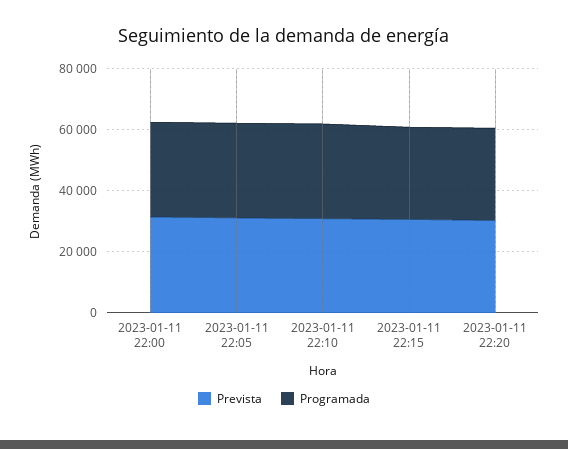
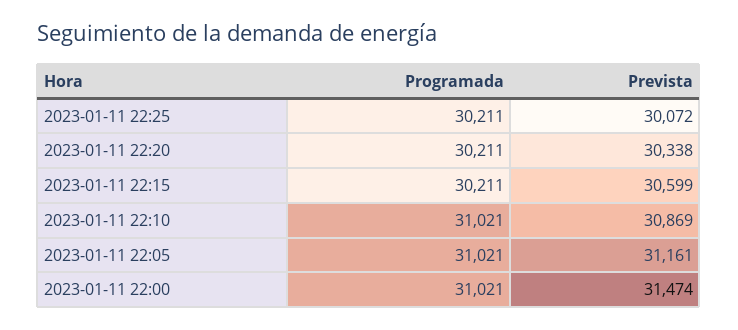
Programada, 2023-01-11 22:25: none -> 30211
Prevista, 2023-01-11 22:25: none -> 30072

